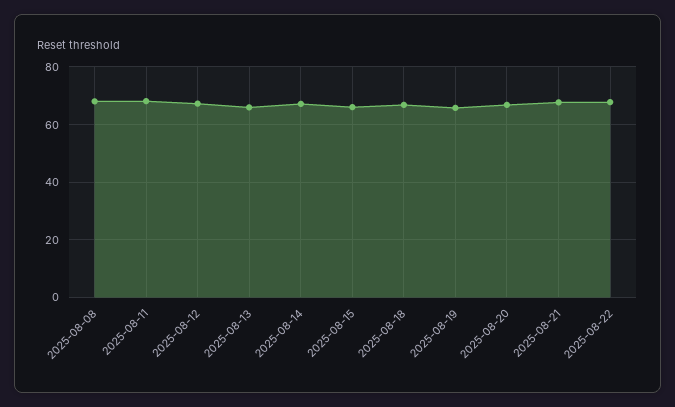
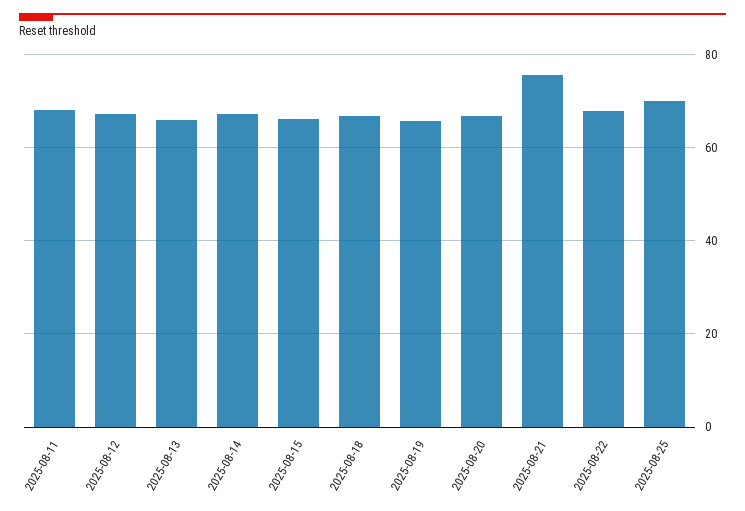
2025-08-08: 67.5 -> none
2025-08-21: 67.5 -> 76
2025-08-25: none -> 70

